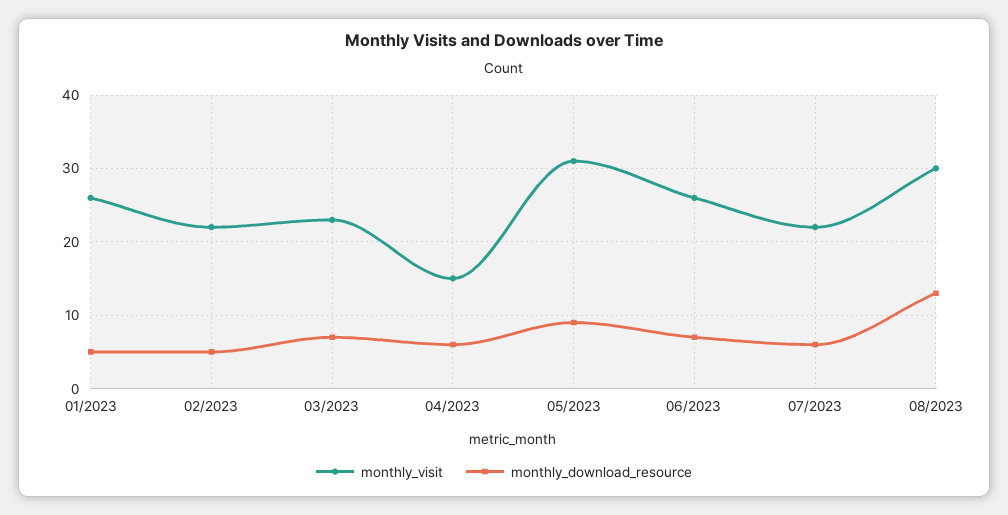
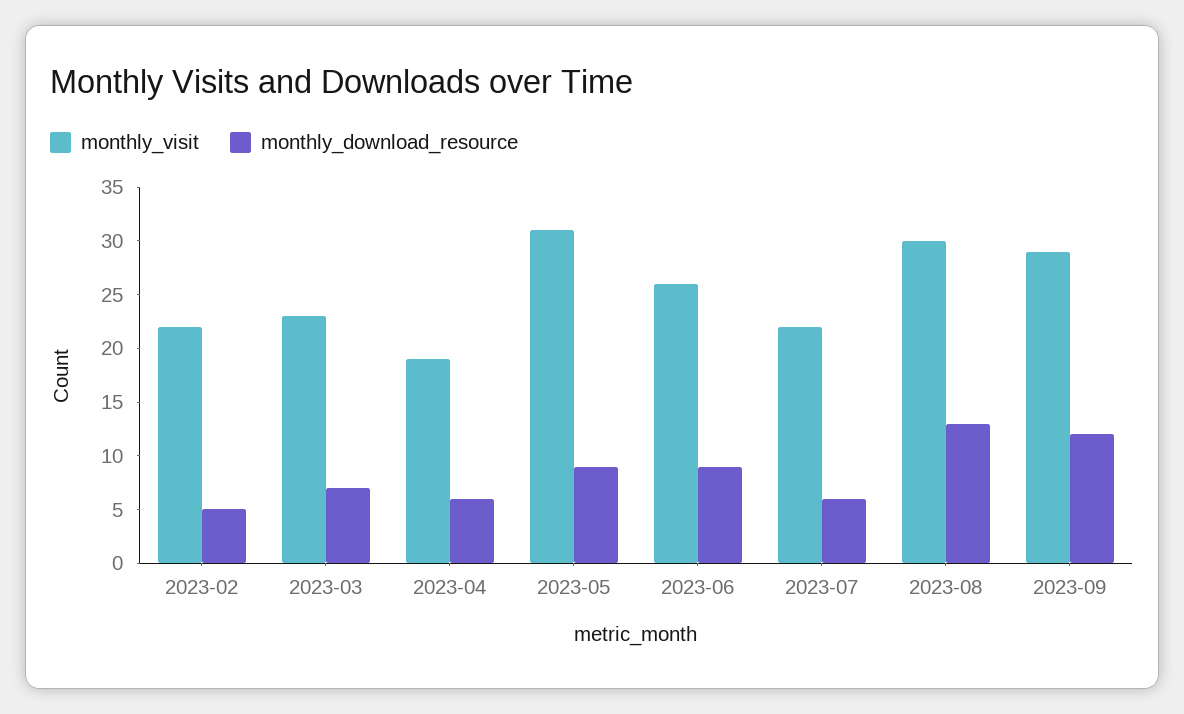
monthly_visit, 01/2023: 26 -> none
monthly_download_resource, 01/2023: 5 -> none
monthly_visit, 04/2023: 15 -> 19
monthly_download_resource, 06/2023: 7 -> 9
monthly_visit, 2023-09: none -> 29
monthly_download_resource, 2023-09: none -> 12

